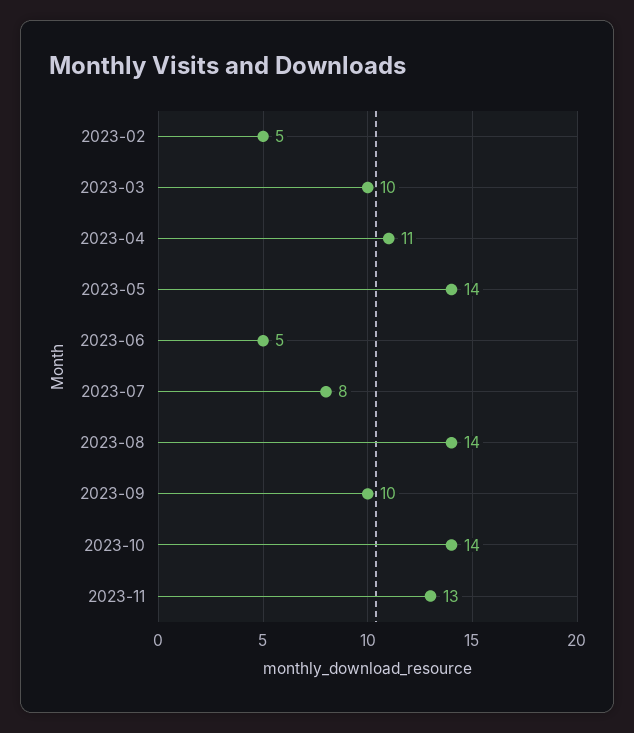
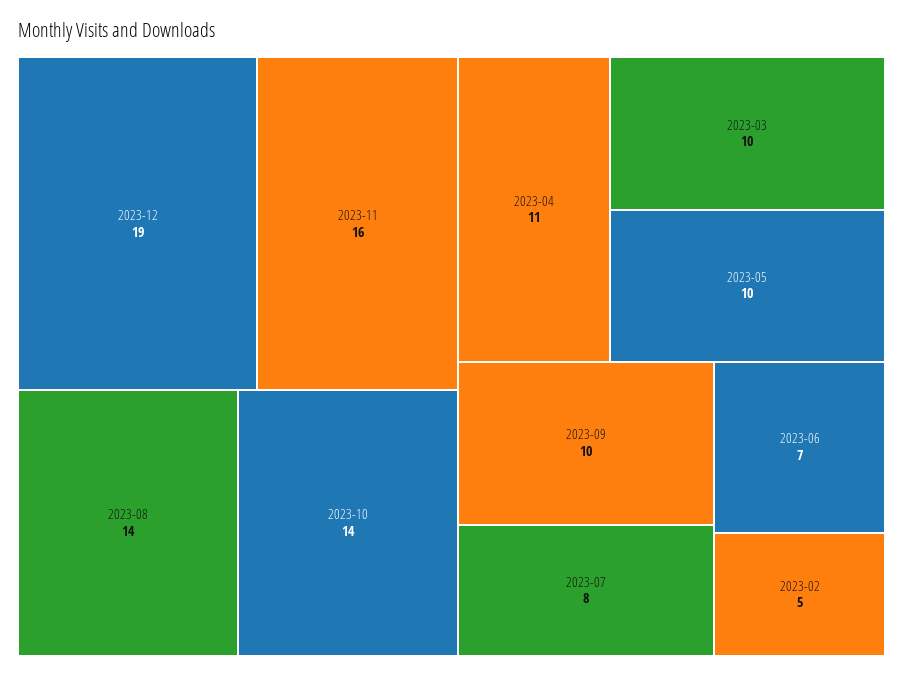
2023-05: 14 -> 10
2023-06: 5 -> 7
2023-11: 13 -> 16
2023-12: none -> 19

